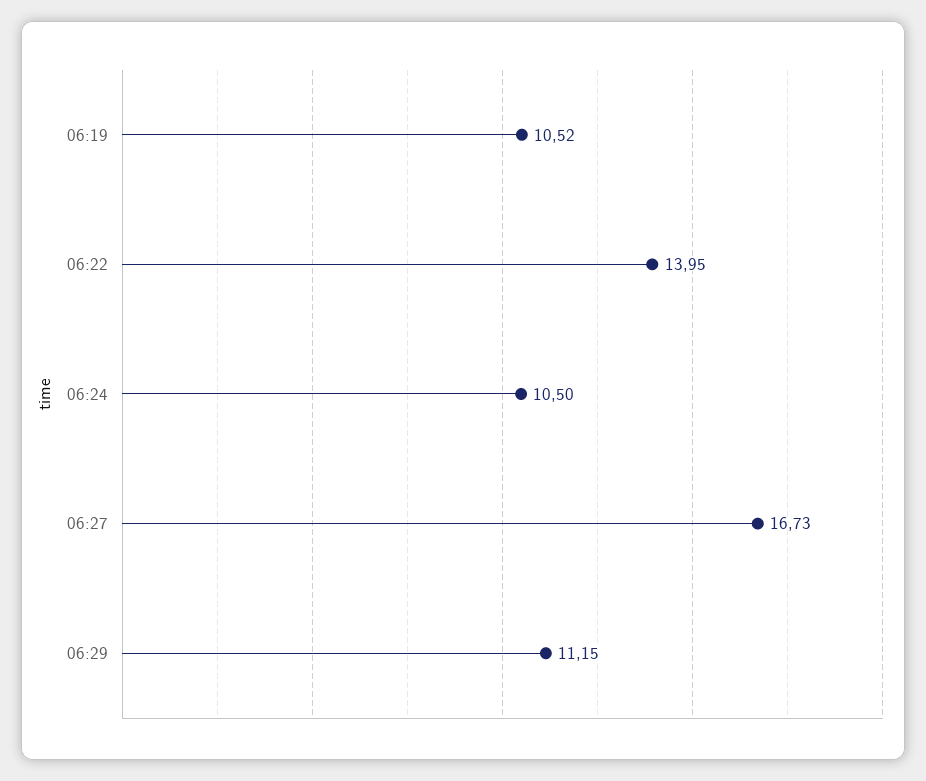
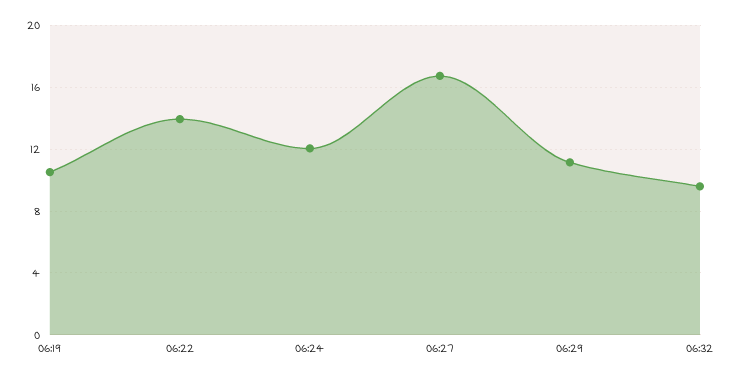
06:24: 10.5 -> 12
06:32: none -> 9.5

